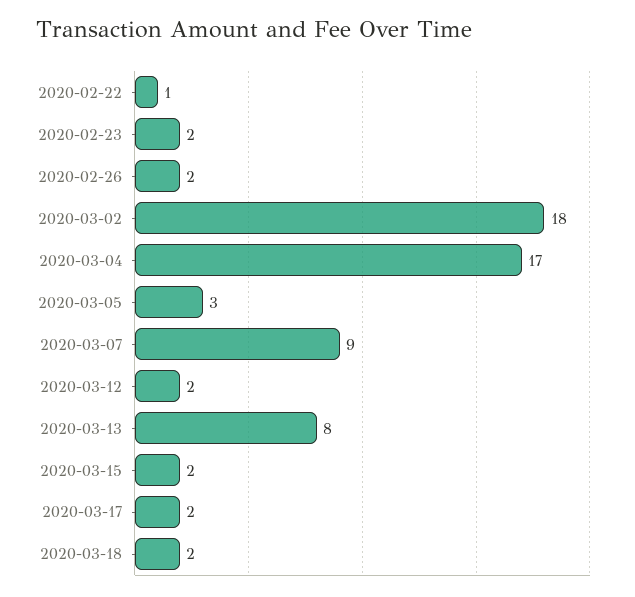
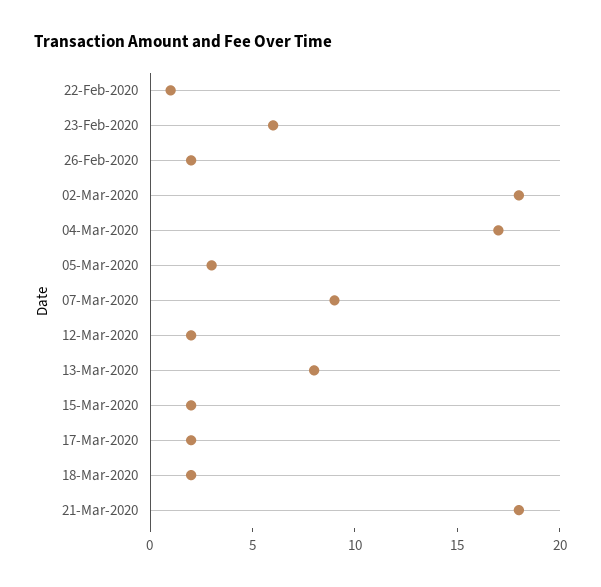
2020-02-23: 2 -> 6
21-Mar-2020: none -> 18

